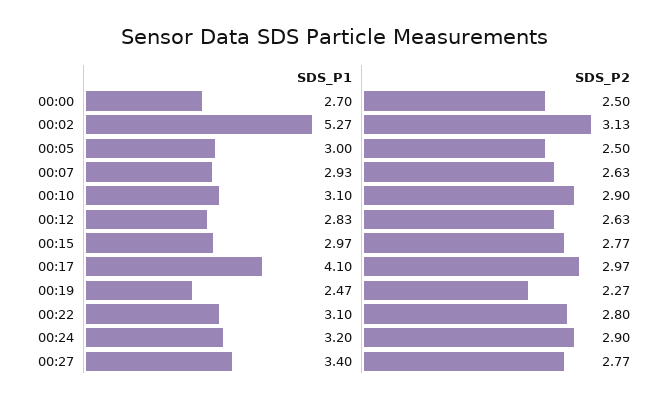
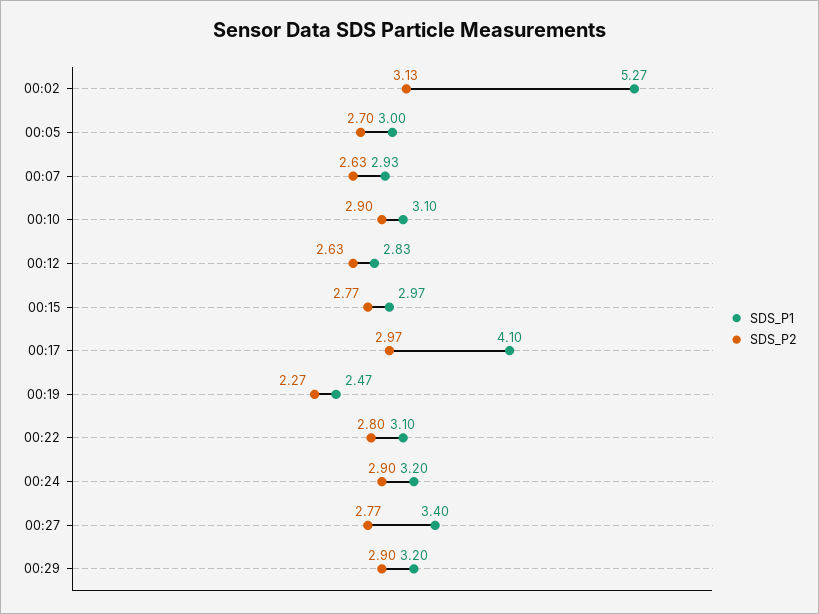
SDS_P1, 00:00: 2.7 -> none
SDS_P2, 00:00: 2.5 -> none
SDS_P2, 00:05: 2.5 -> 2.7
SDS_P1, 00:29: none -> 3.2
SDS_P2, 00:29: none -> 2.9

